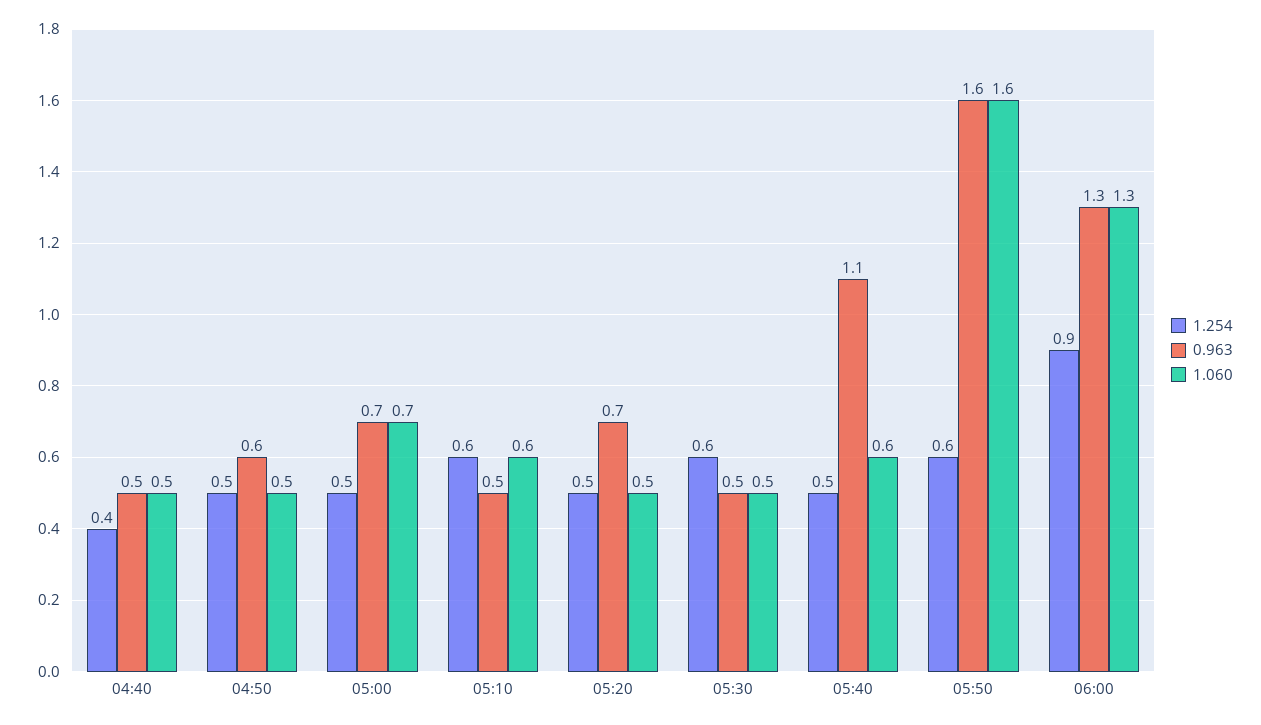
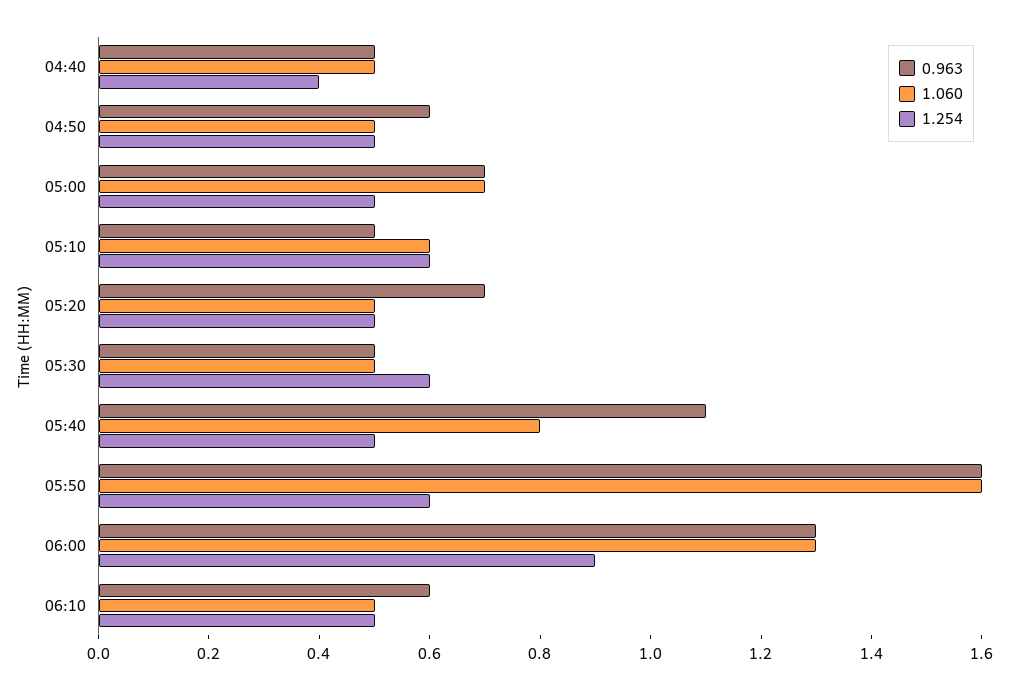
1.060, 05:40: 0.6 -> 0.8
0.963, 06:10: none -> 0.6
1.060, 06:10: none -> 0.5
1.254, 06:10: none -> 0.5

